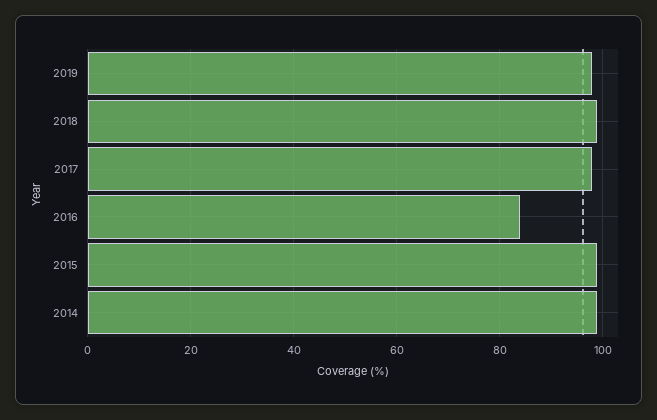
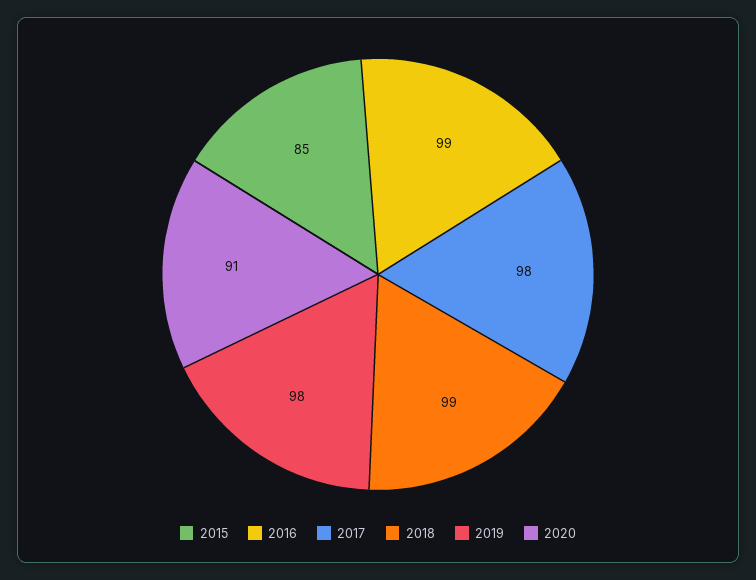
2016: 85 -> 99
2015: 100 -> 85
2014: 100 -> none
2020: none -> 91

